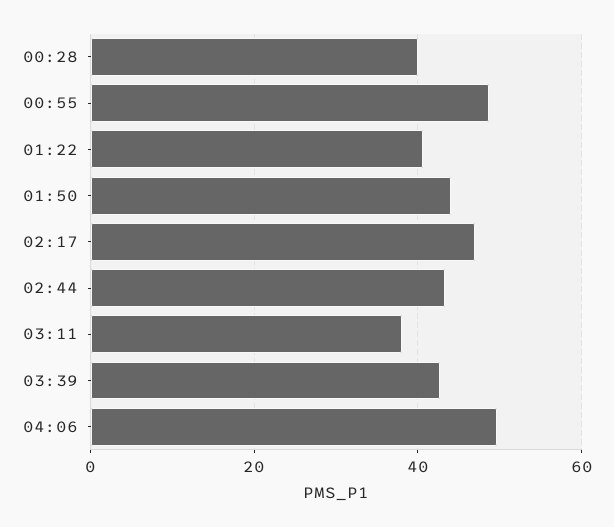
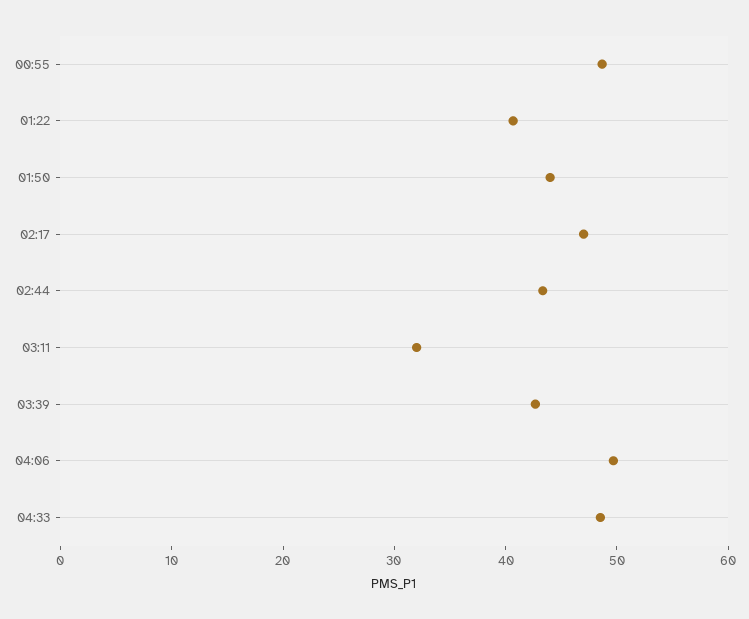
00:28: 40 -> none
03:11: 38 -> 32
04:33: none -> 48

